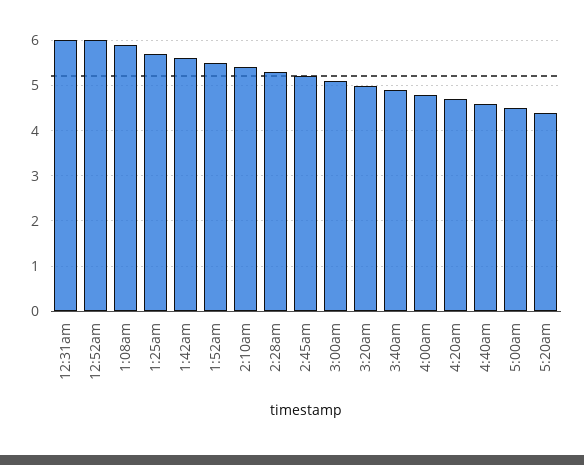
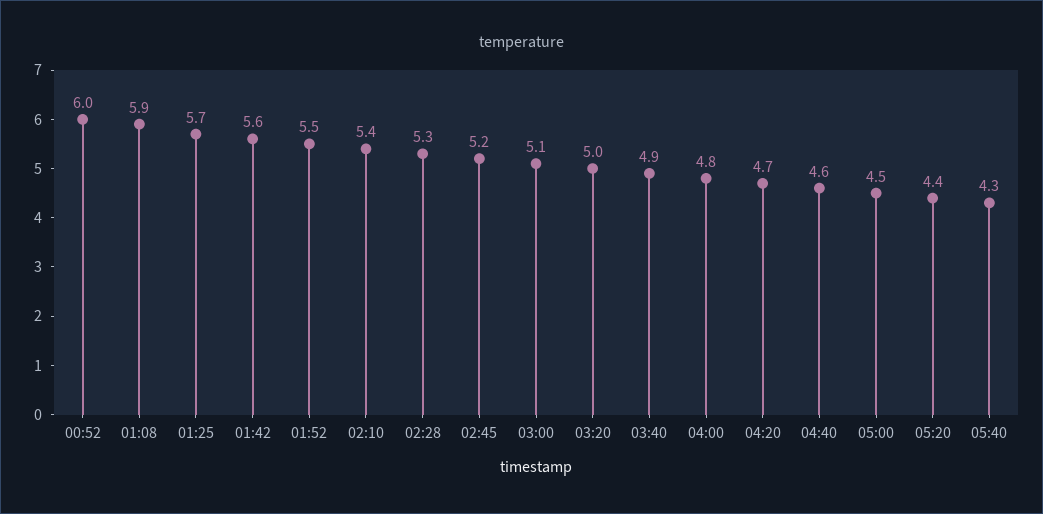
12:31am: 6 -> none
05:40: none -> 4.3

